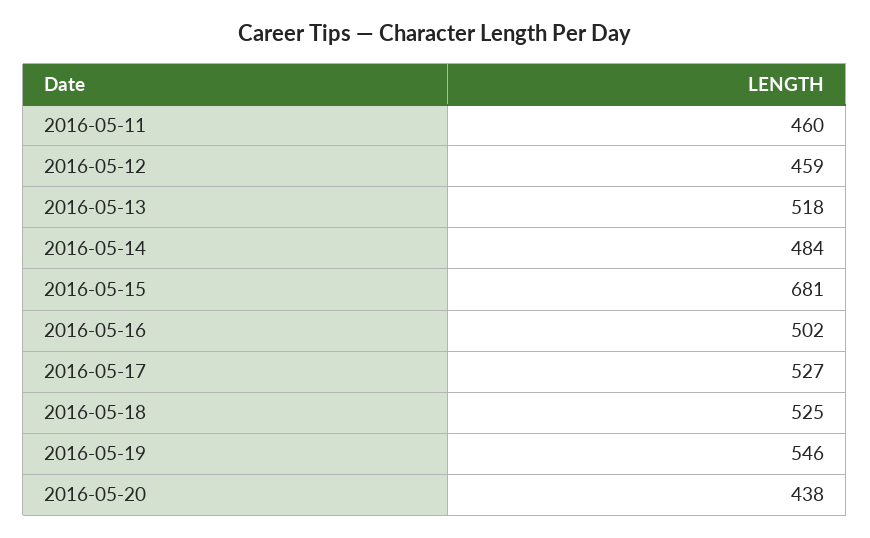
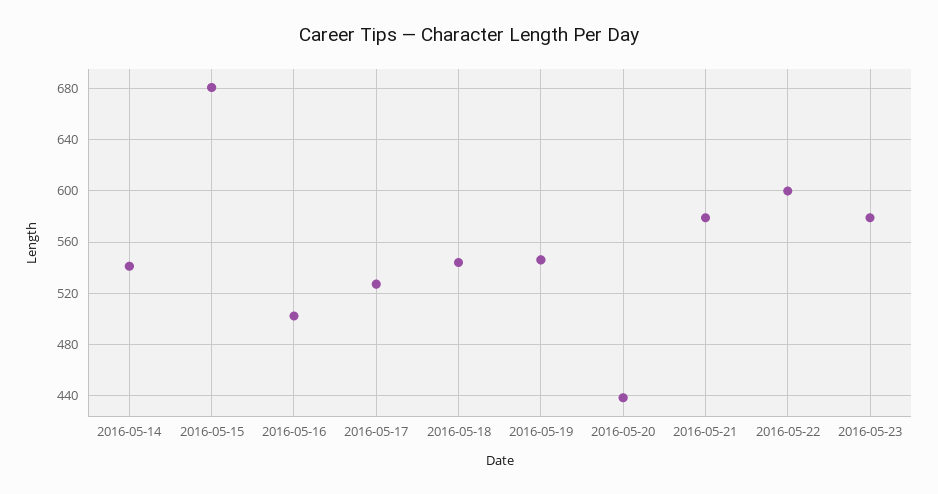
2016-05-11: 460 -> none
2016-05-12: 459 -> none
2016-05-13: 518 -> none
2016-05-14: 484 -> 540
2016-05-18: 525 -> 545
2016-05-21: none -> 580
2016-05-22: none -> 600
2016-05-23: none -> 580

